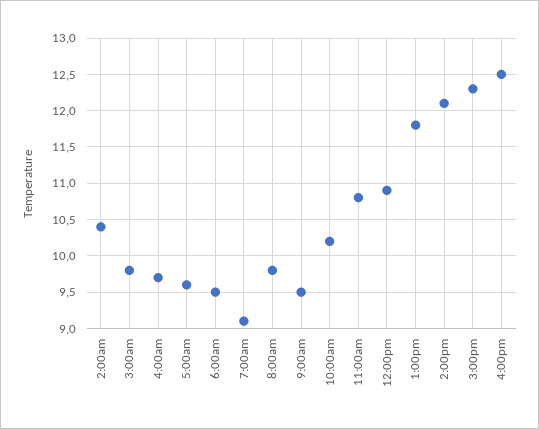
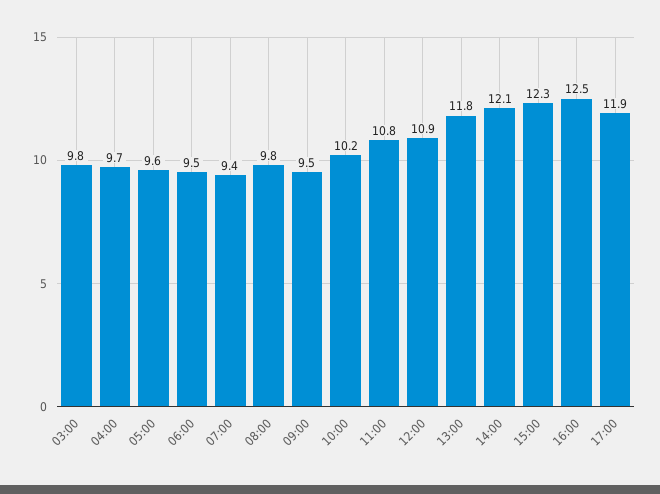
2:00am: 10.4 -> none
7:00am: 9.1 -> 9.4
17:00: none -> 11.9

